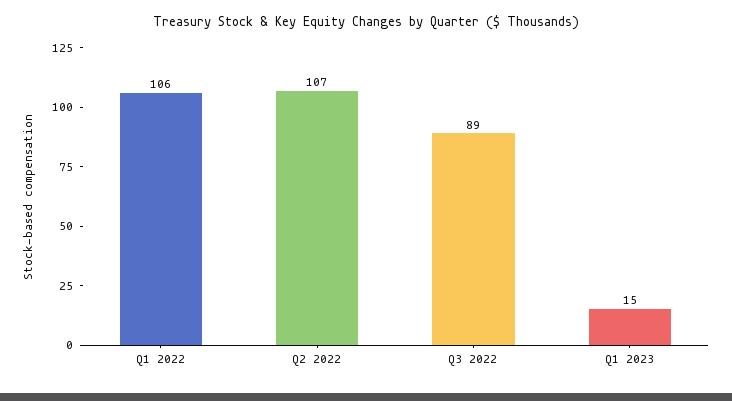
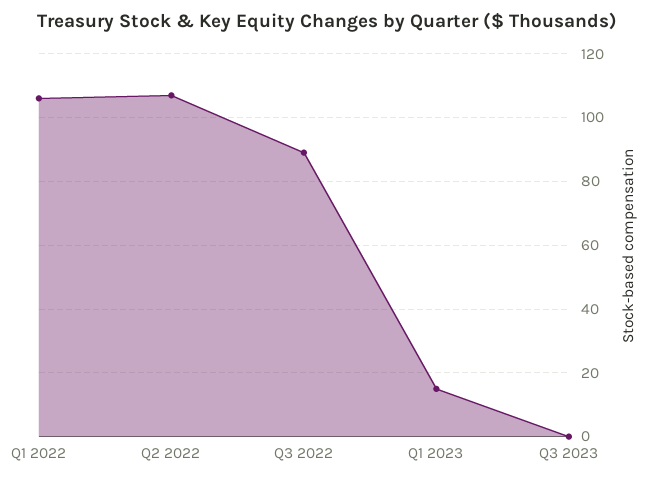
Q3 2023: none -> 0

